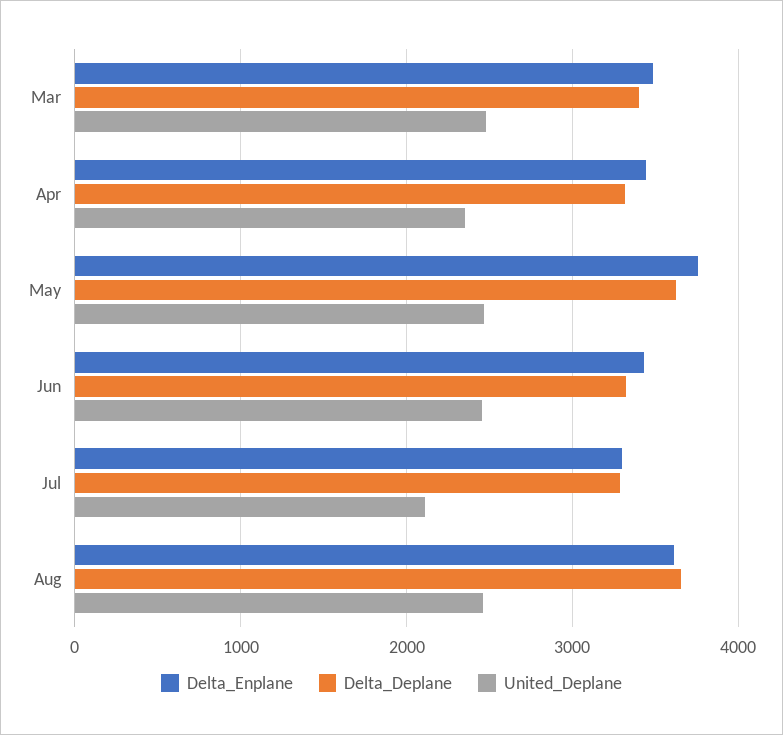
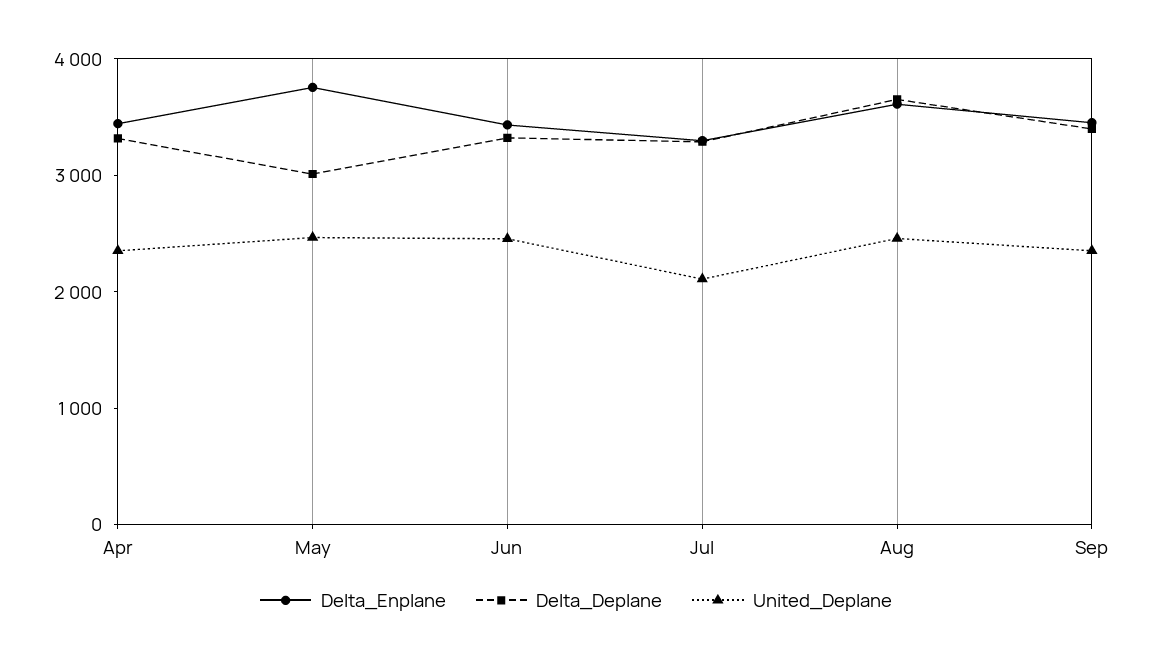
Delta_Enplane, Mar: 3500 -> none
Delta_Deplane, Mar: 3400 -> none
United_Deplane, Mar: 2500 -> none
Delta_Deplane, May: 3600 -> 3000
Delta_Enplane, Sep: none -> 3400
Delta_Deplane, Sep: none -> 3400
United_Deplane, Sep: none -> 2400

